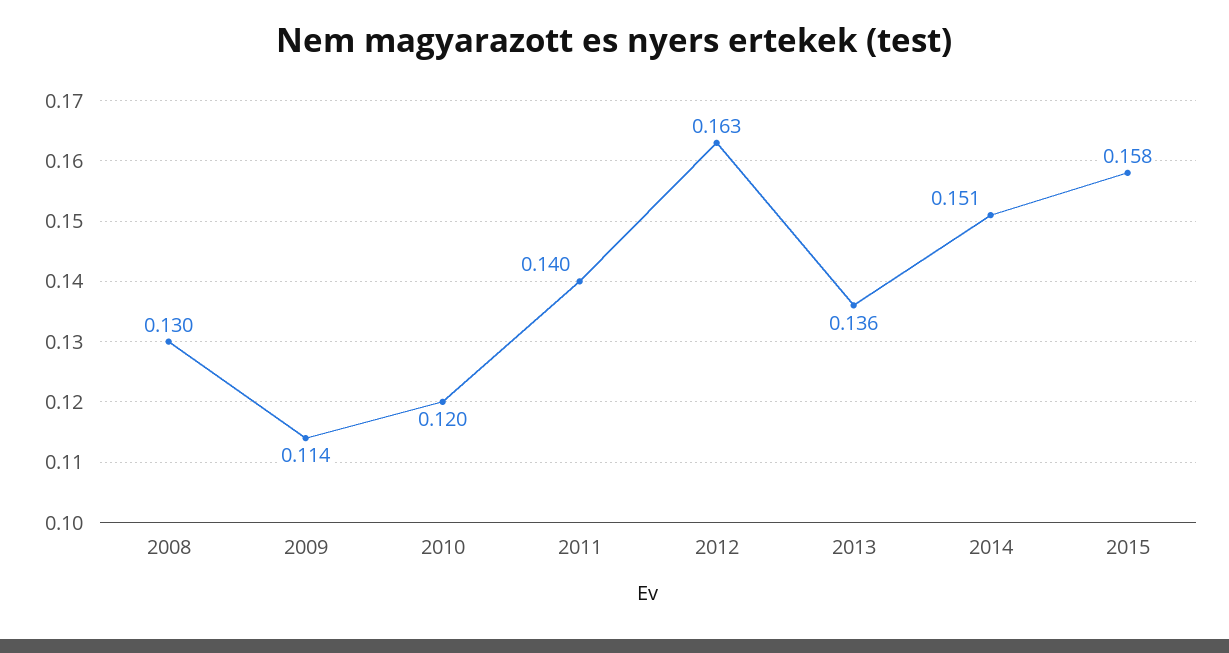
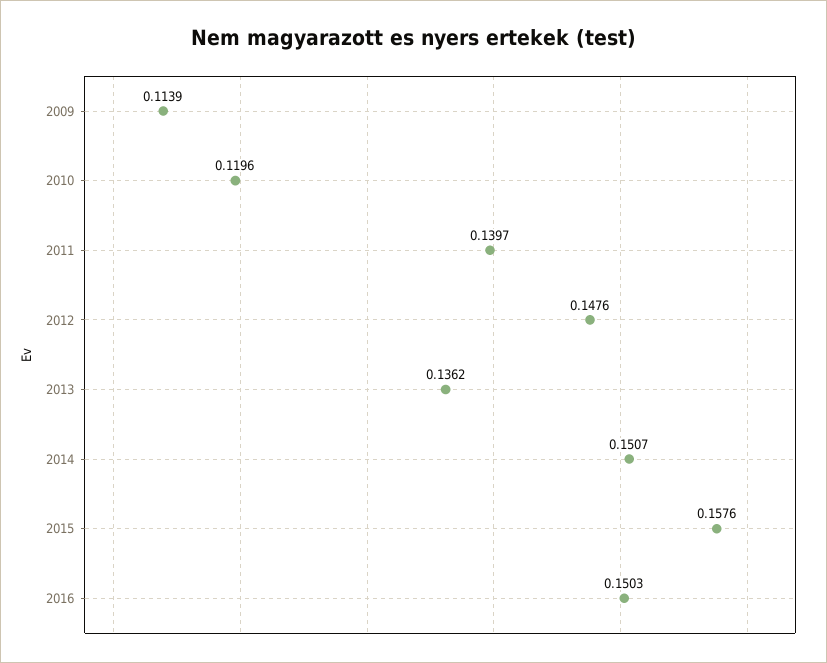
2008: 0.13 -> none
2012: 0.163 -> 0.1476
2016: none -> 0.1503

